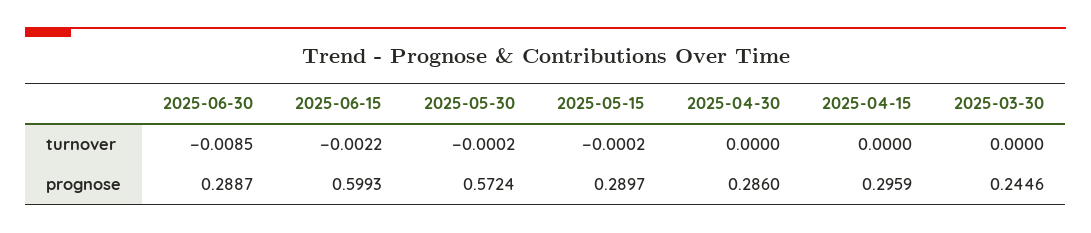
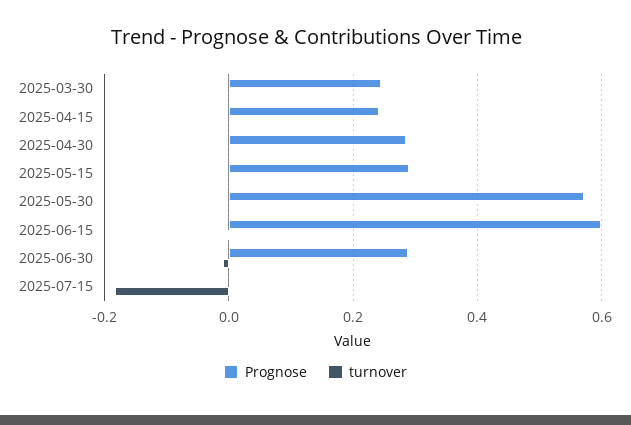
prognose, 2025-04-15: 0.2959 -> 0.24
prognose, 2025-07-15: none -> 0
turnover, 2025-07-15: none -> -0.18

